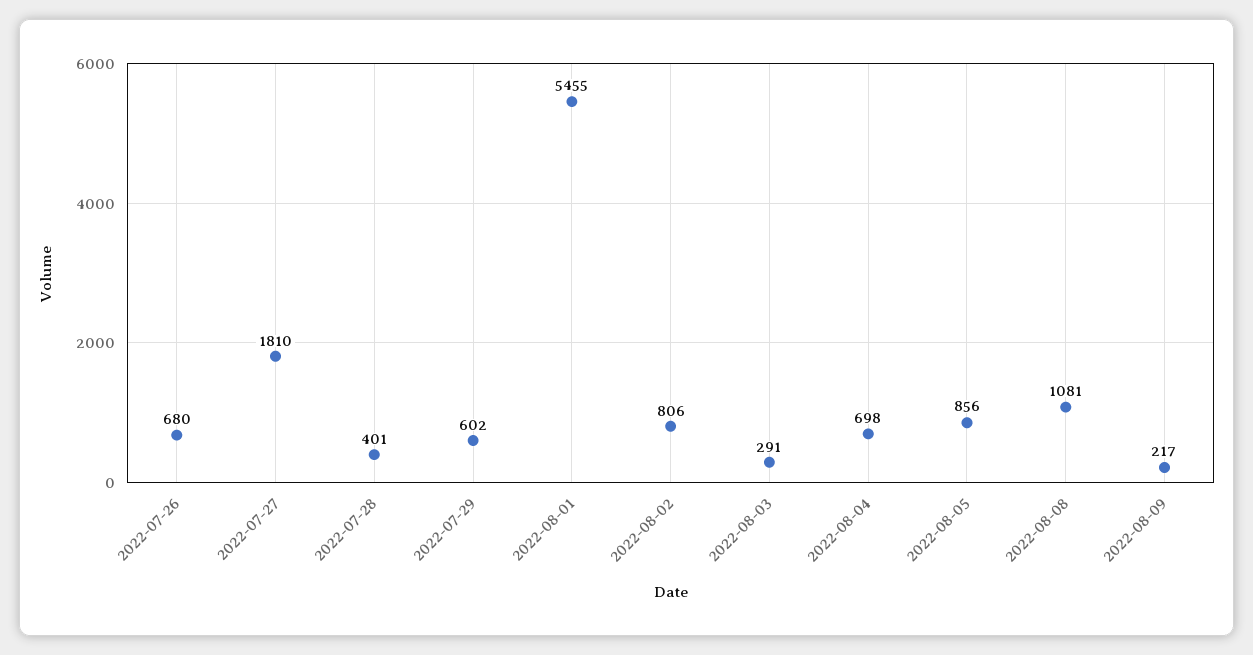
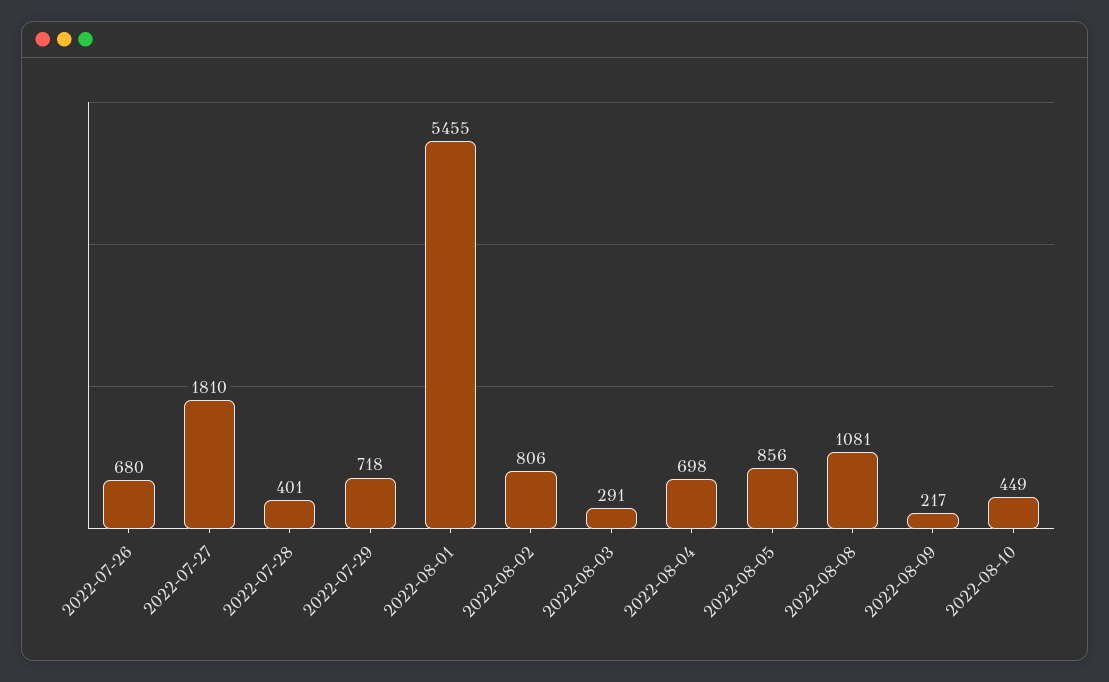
2022-07-29: 602 -> 718
2022-08-10: none -> 449

